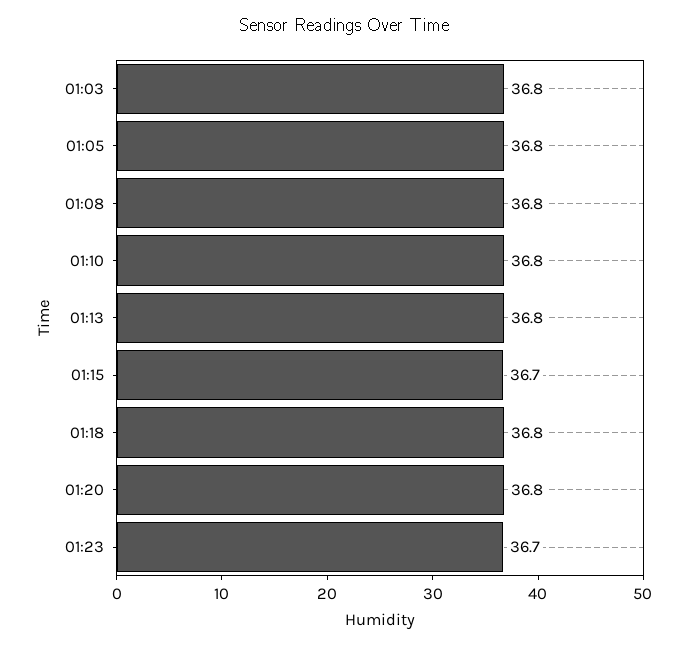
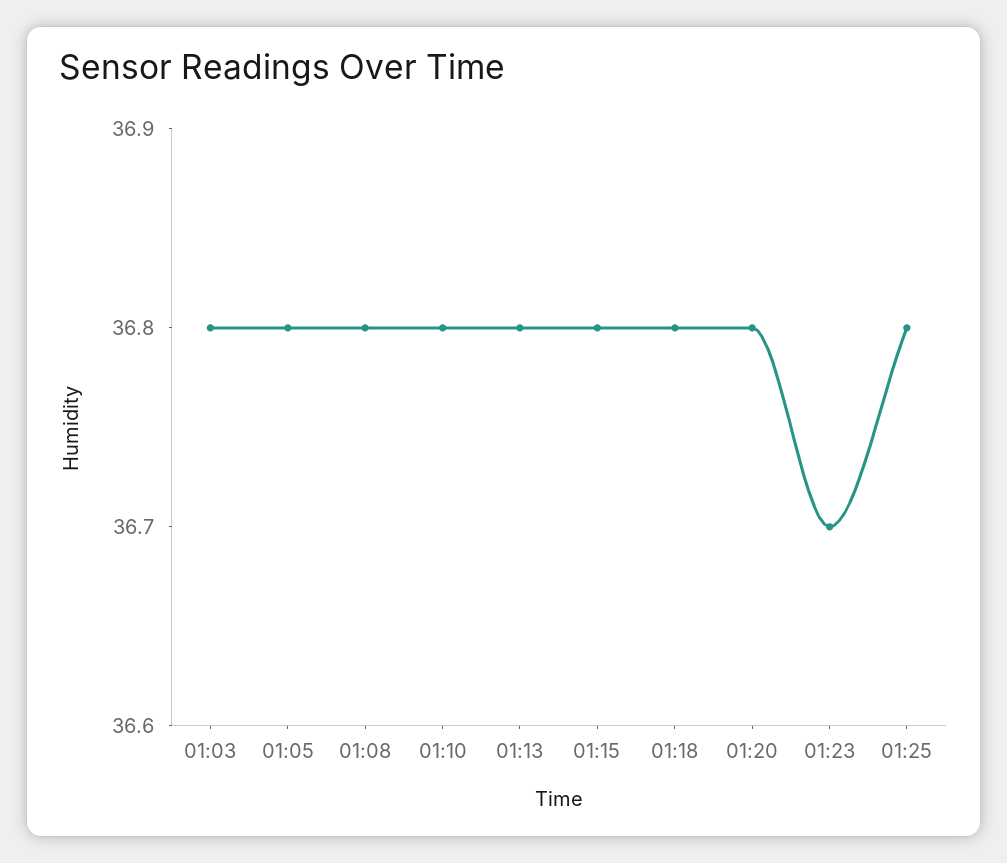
01:15: 36.7 -> 36.8
01:25: none -> 36.8

